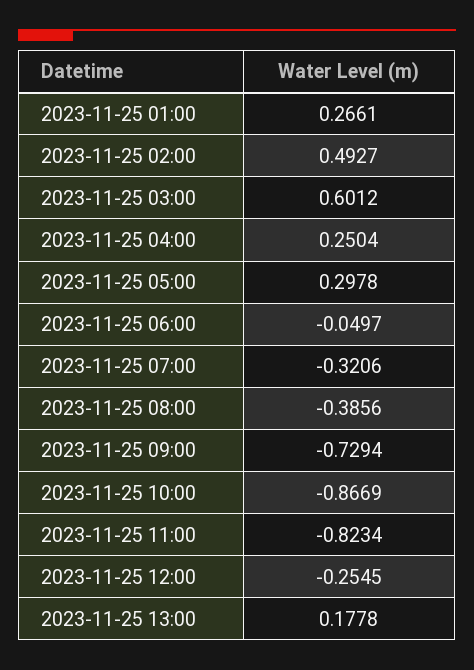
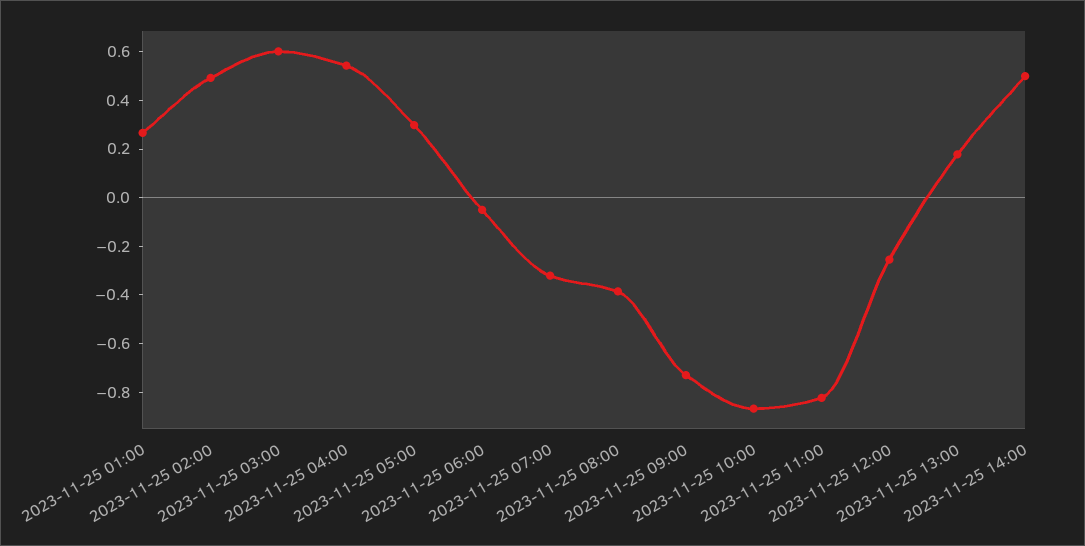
2023-11-25 04:00: 0.2504 -> 0.55
2023-11-25 14:00: none -> 0.5

